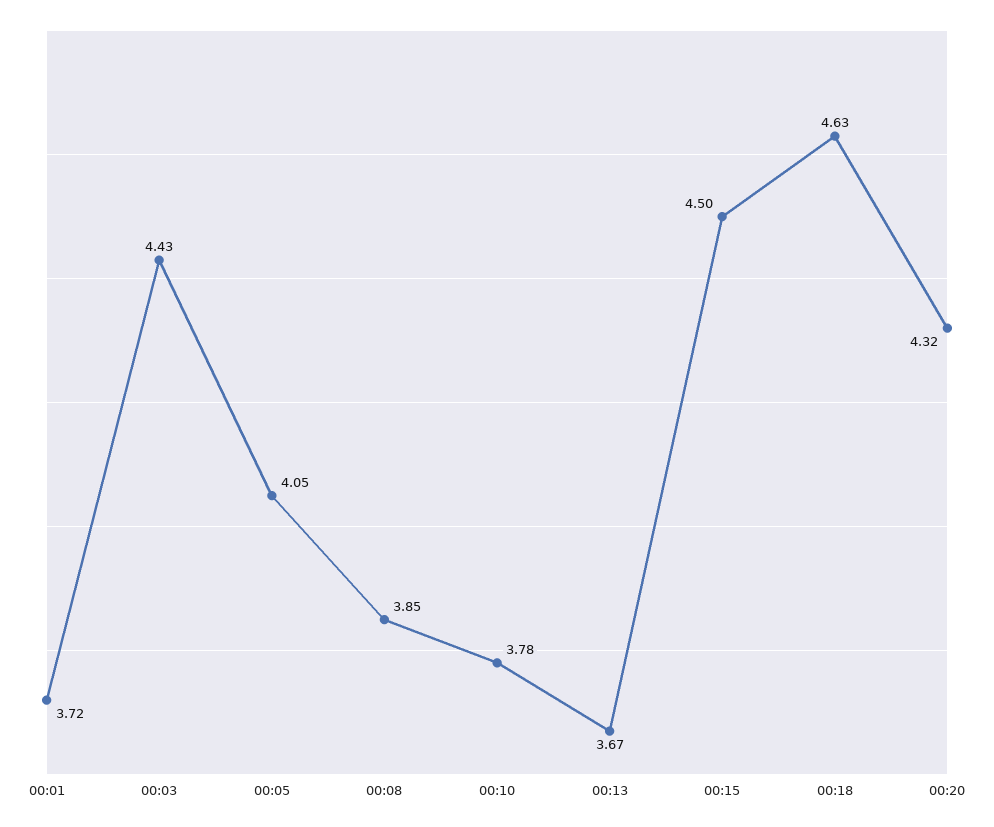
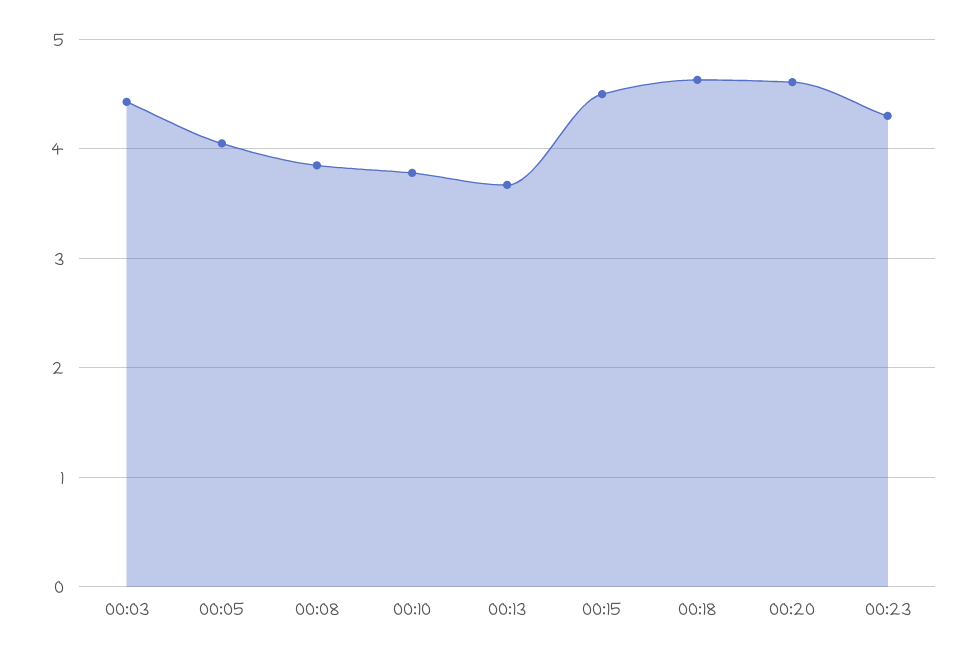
00:01: 3.72 -> none
00:20: 4.32 -> 4.6
00:23: none -> 4.3

